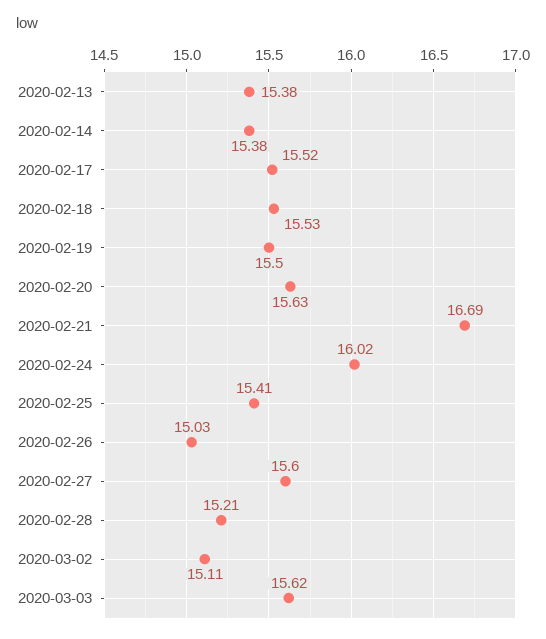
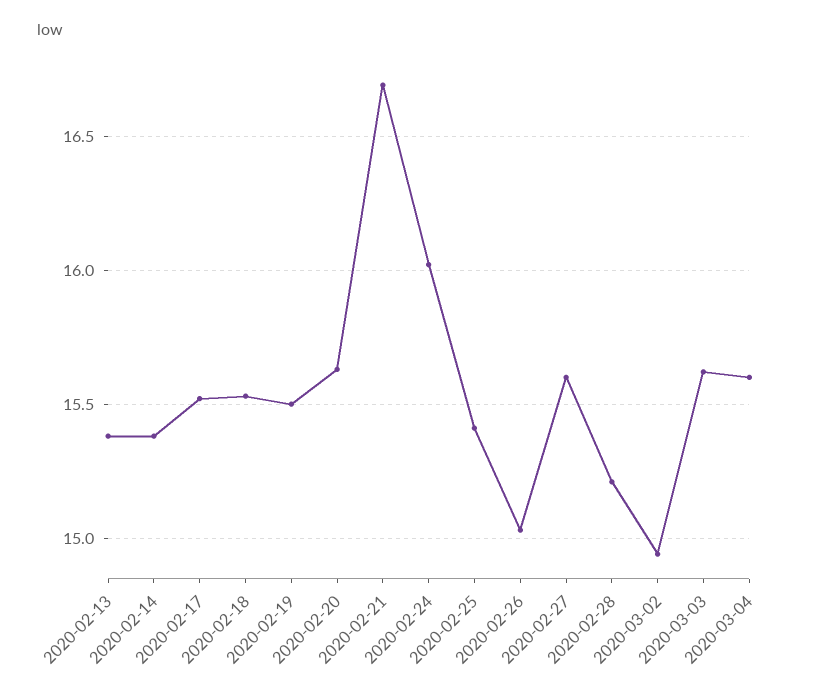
2020-03-02: 15.11 -> 14.95
2020-03-04: none -> 15.6

